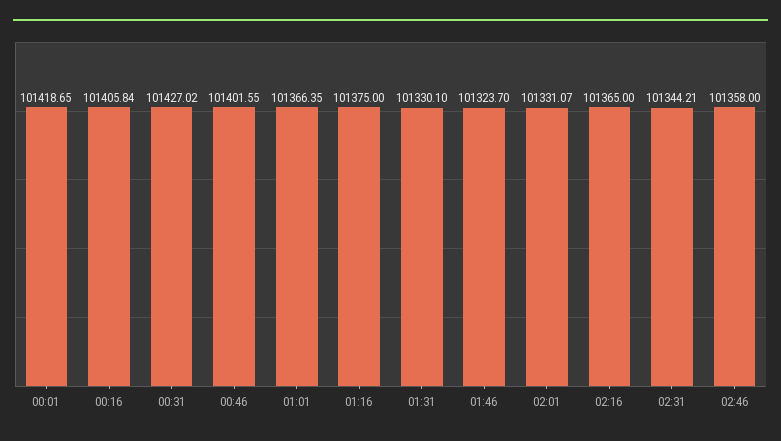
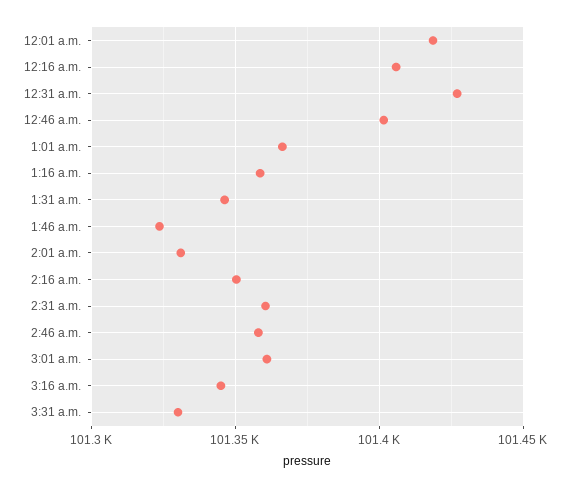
01:16: 101375 -> 101360
01:31: 101330.1 -> 101345
02:16: 101365 -> 101350
02:31: 101344.21 -> 101360
3:01 a.m.: none -> 101360
3:16 a.m.: none -> 101345
3:31 a.m.: none -> 101330

